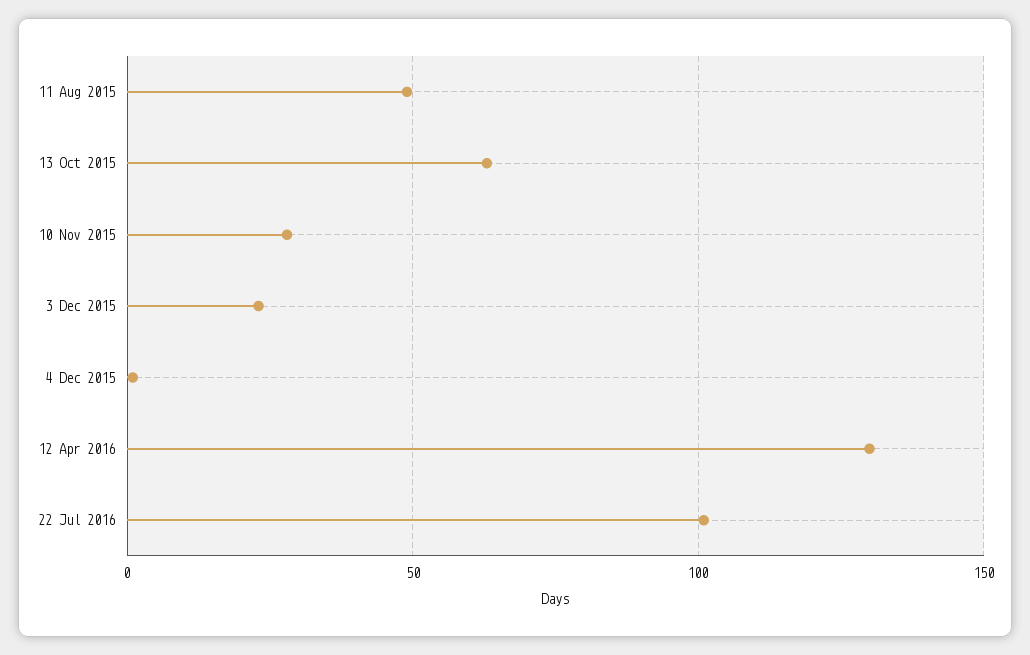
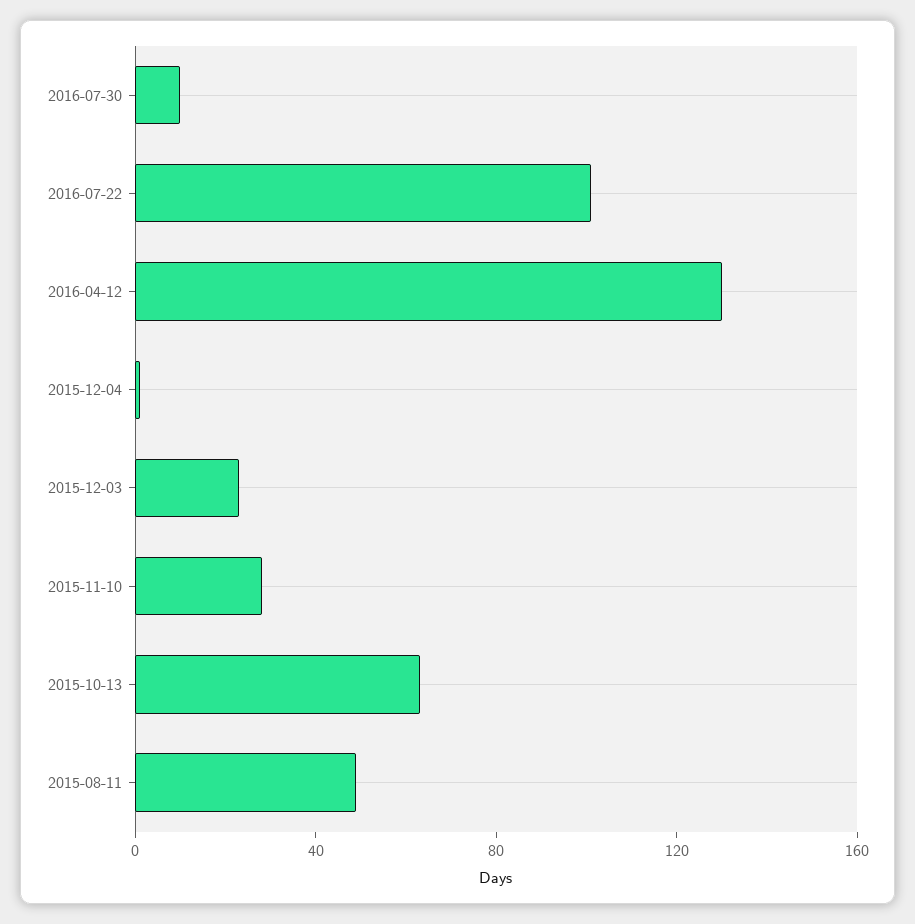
2016-07-30: none -> 10

